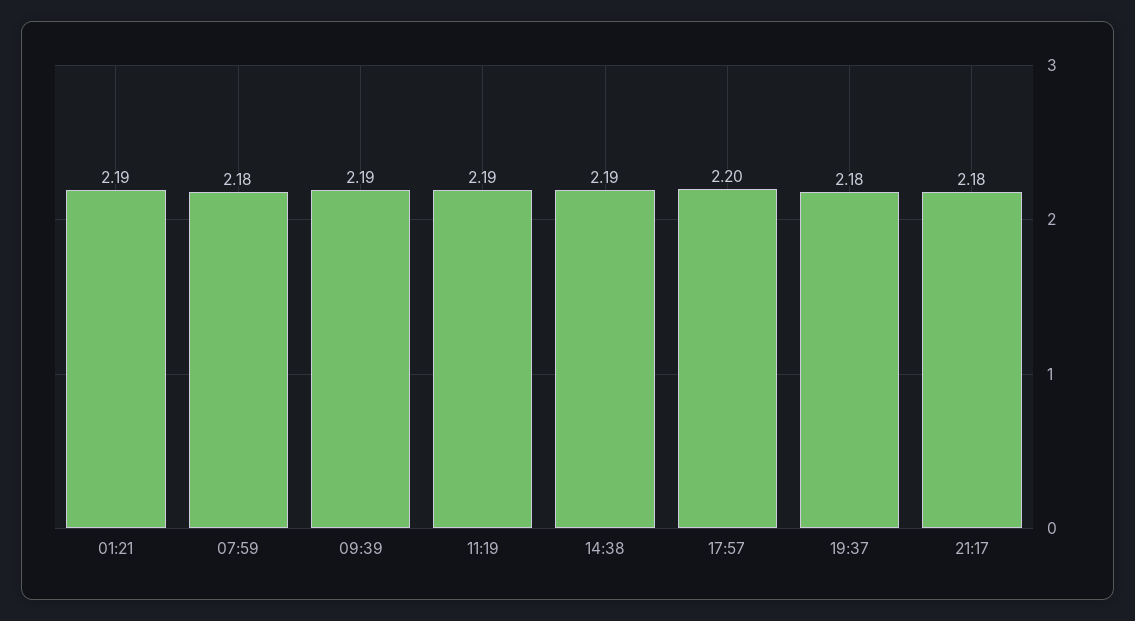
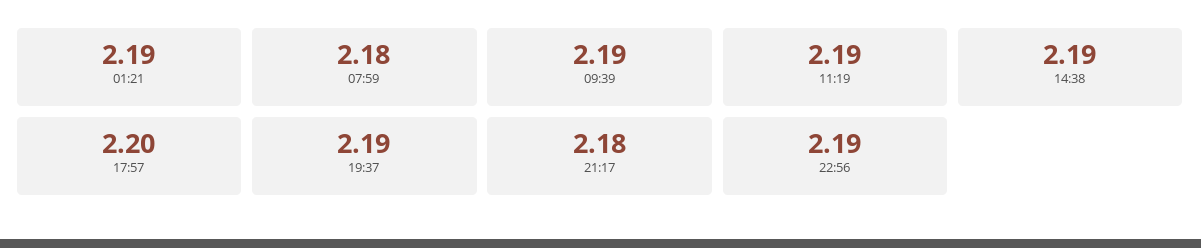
19:37: 2.18 -> 2.19
22:56: none -> 2.19

